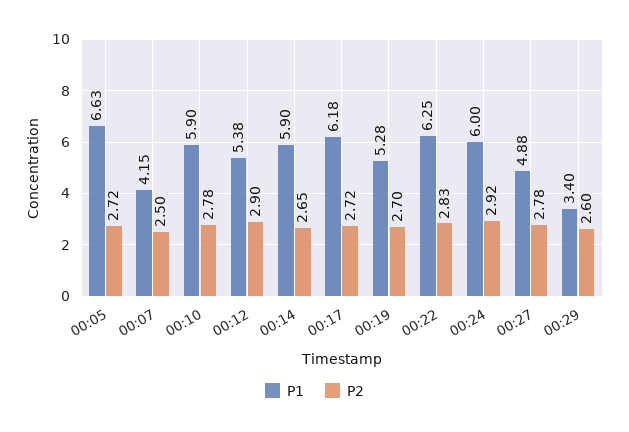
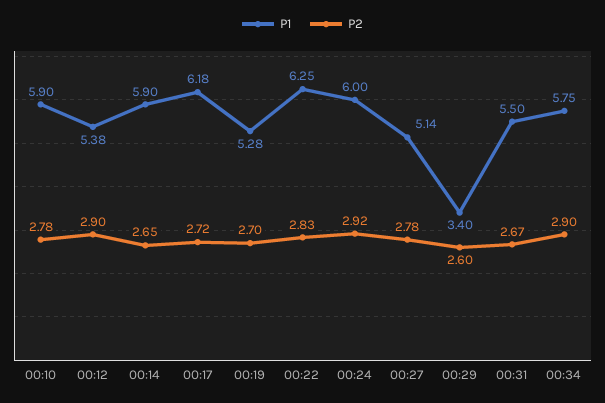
P1, 00:05: 6.63 -> none
P2, 00:05: 2.72 -> none
P1, 00:07: 4.15 -> none
P2, 00:07: 2.5 -> none
P1, 00:27: 4.88 -> 5.14
P1, 00:31: none -> 5.5
P2, 00:31: none -> 2.67
P1, 00:34: none -> 5.75
P2, 00:34: none -> 2.9

